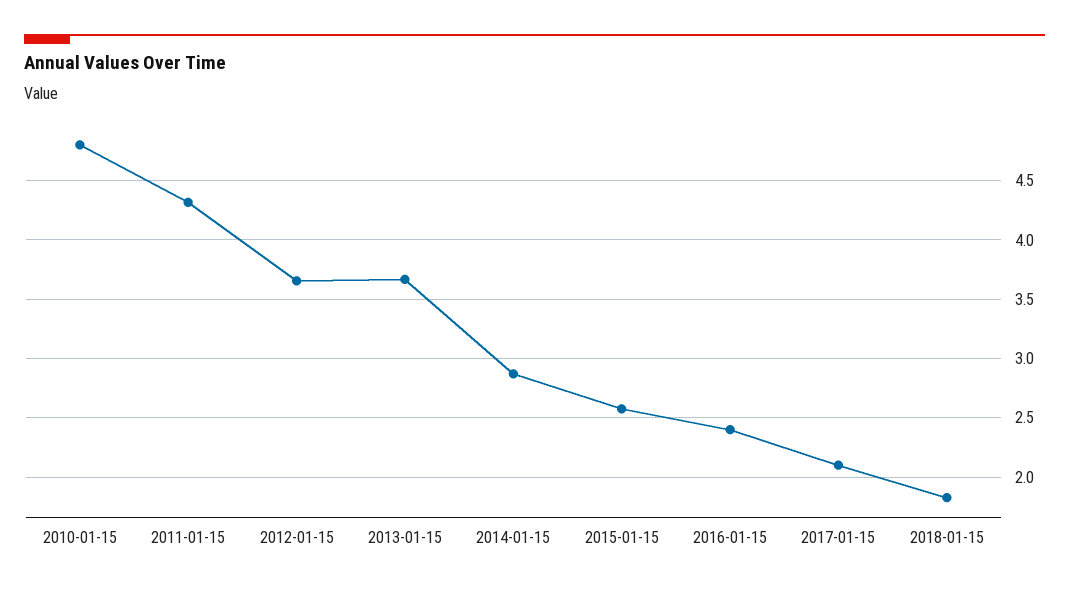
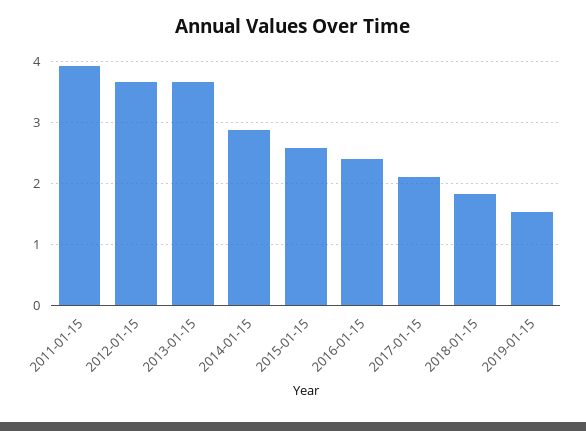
2010-01-15: 4.8 -> none
2011-01-15: 4.3 -> 3.9
2019-01-15: none -> 1.5

